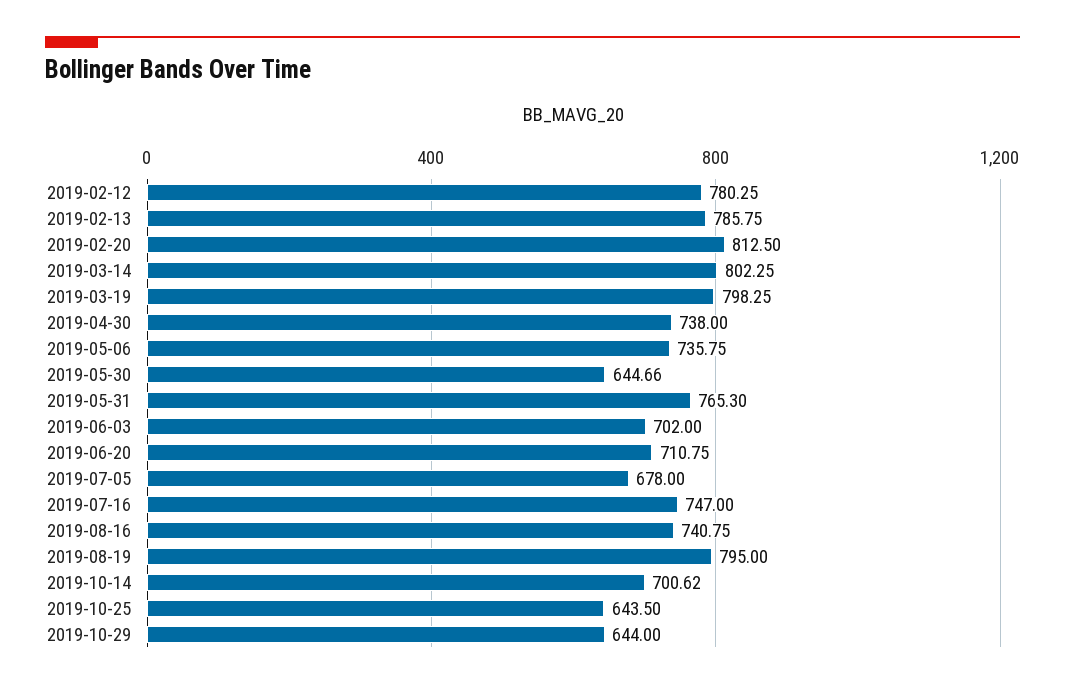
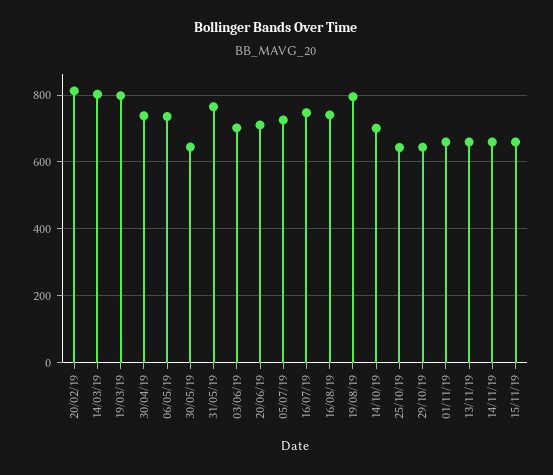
2019-02-12: 780.25 -> none
2019-02-13: 785.75 -> none
2019-07-05: 678 -> 720
01/11/19: none -> 660
13/11/19: none -> 660
14/11/19: none -> 660
15/11/19: none -> 660

